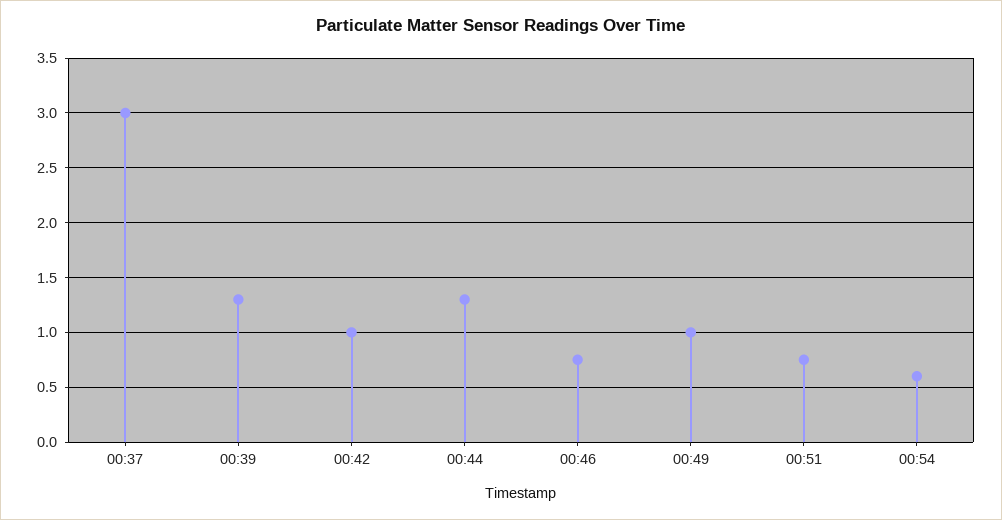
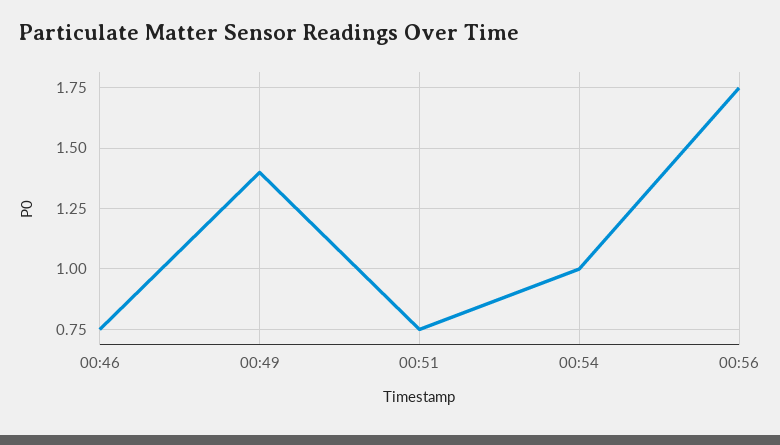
00:37: 3 -> none
00:39: 1.3 -> none
00:42: 1 -> none
00:44: 1.3 -> none
00:49: 1 -> 1.4
00:54: 0.6 -> 1
00:56: none -> 1.75

